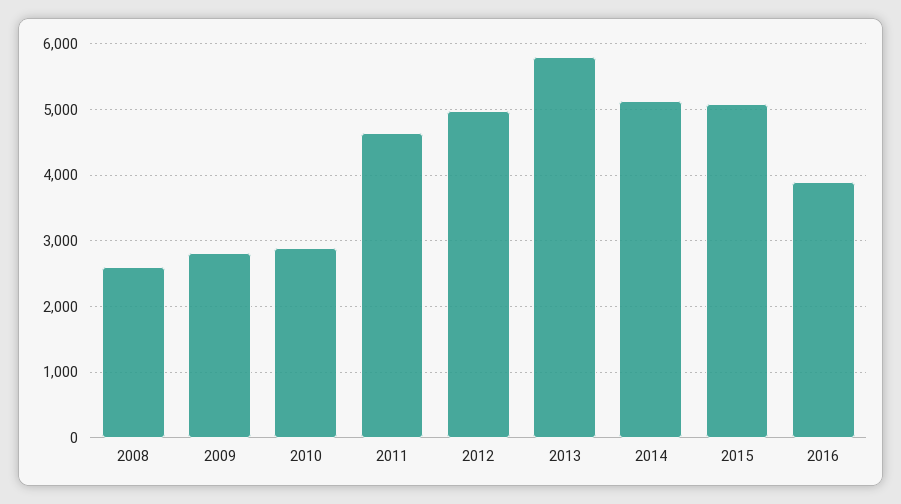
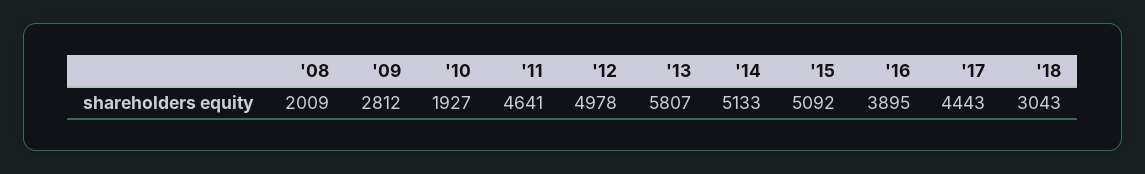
2008: 2600 -> 2009
2010: 2900 -> 1927
'17: none -> 4443
'18: none -> 3043

